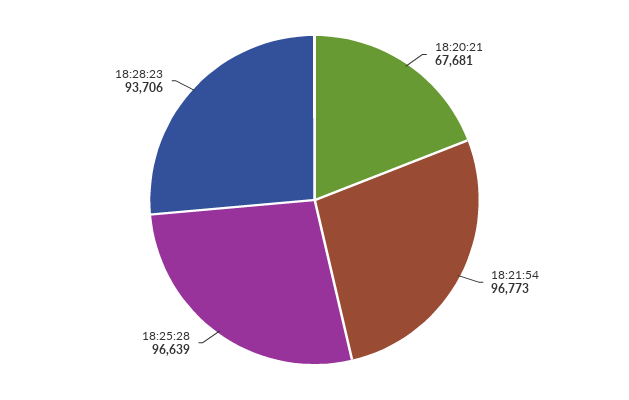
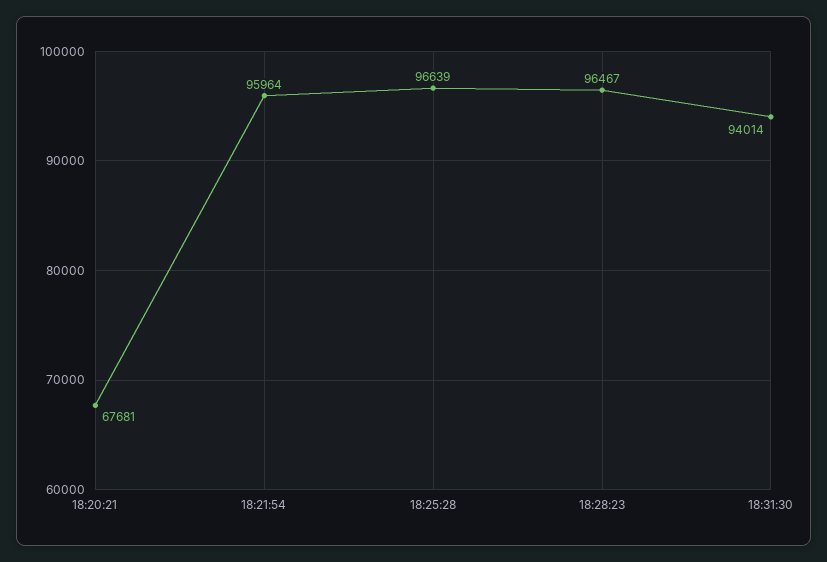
18:21:54: 96773 -> 95964
18:28:23: 93706 -> 96467
18:31:30: none -> 94014

